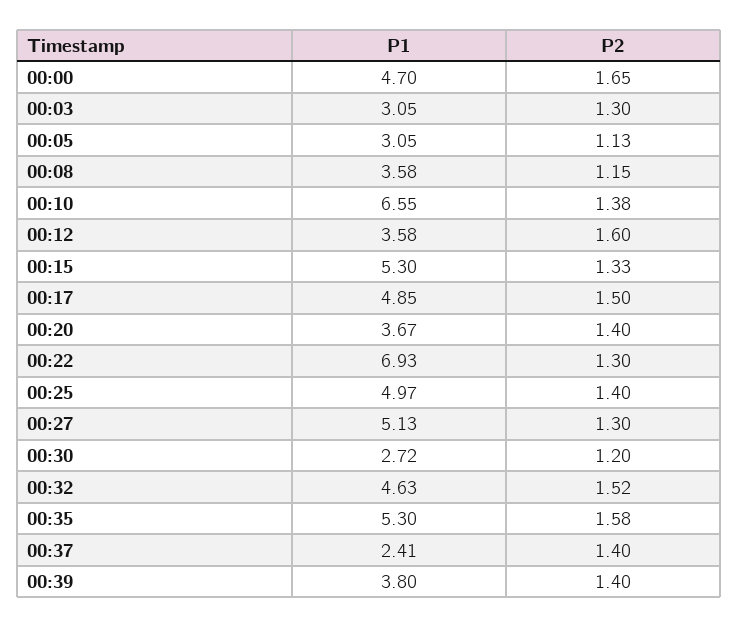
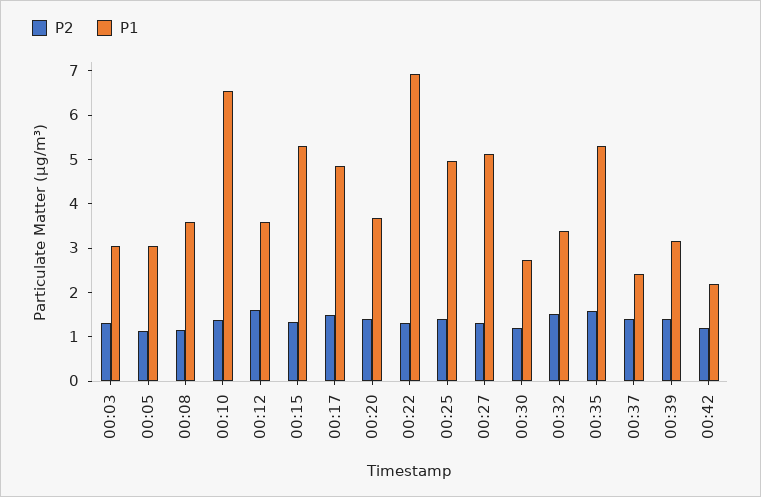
P1, 00:00: 4.7 -> none
P2, 00:00: 1.65 -> none
P1, 00:32: 4.63 -> 3.4
P1, 00:39: 3.8 -> 3.2
P2, 00:42: none -> 1.2
P1, 00:42: none -> 2.2

